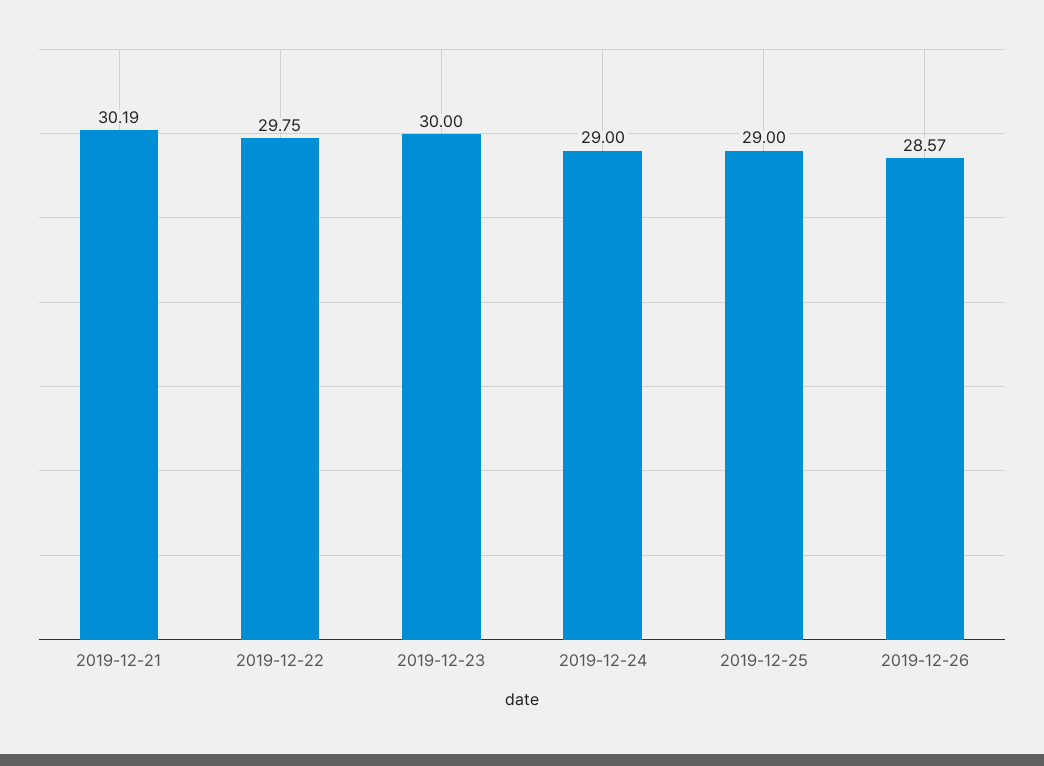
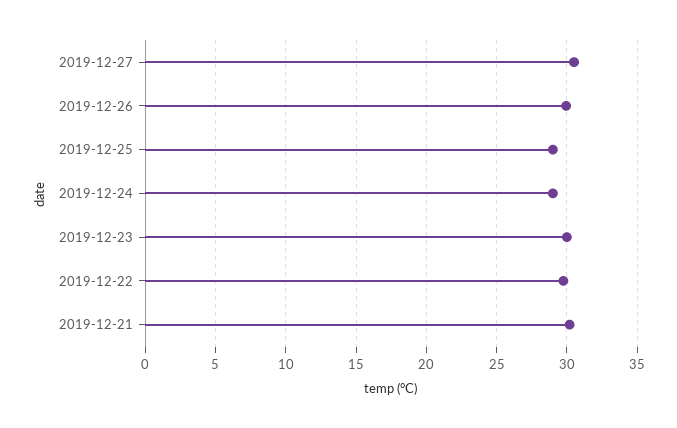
2019-12-26: 28.57 -> 30
2019-12-27: none -> 30.5

